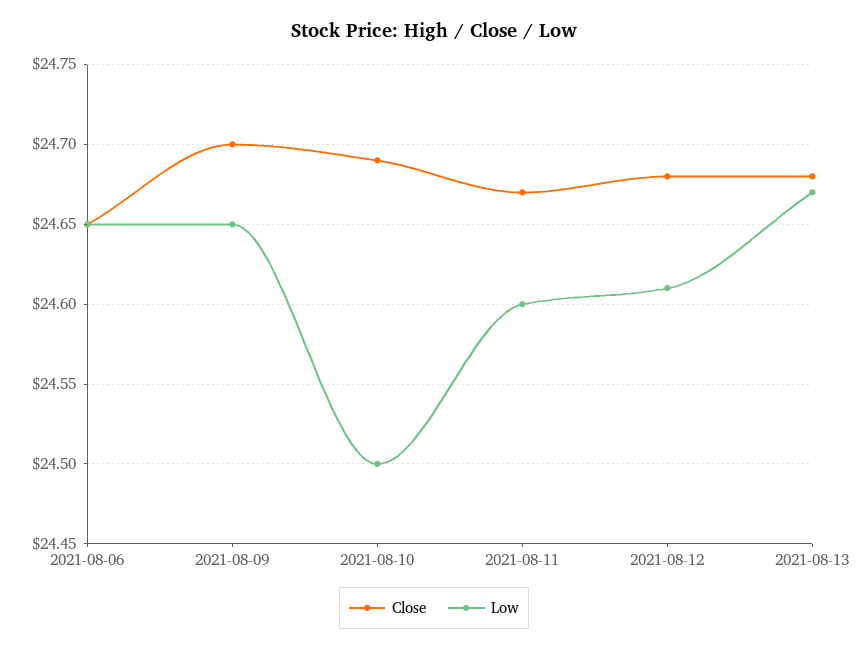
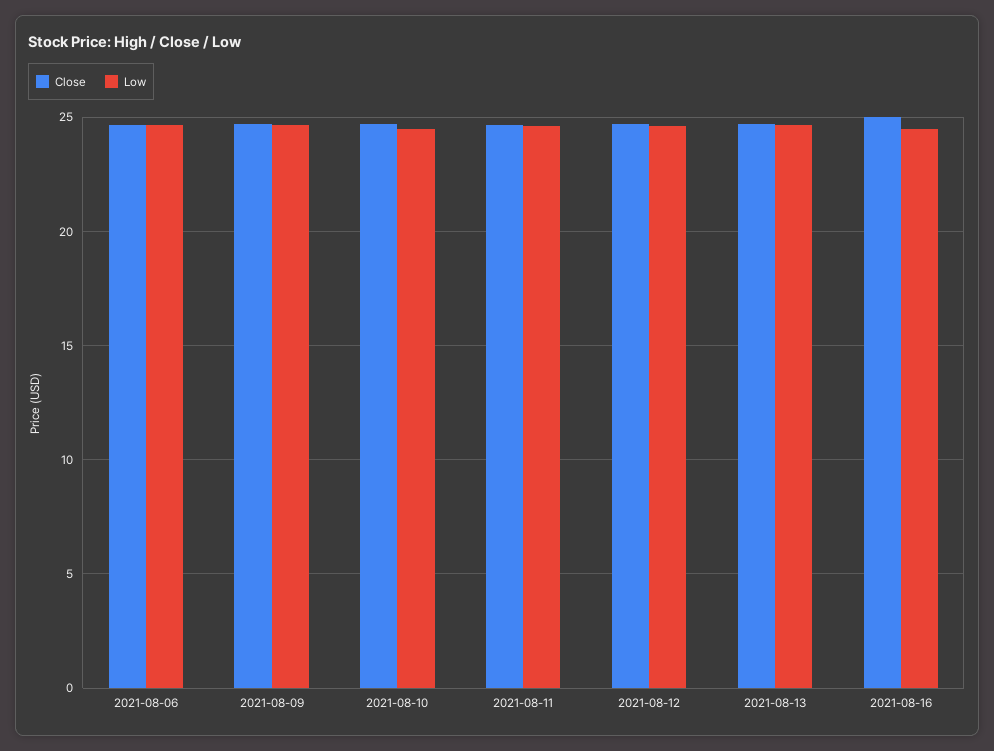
Close, 2021-08-16: none -> 25
Low, 2021-08-16: none -> 24.5

